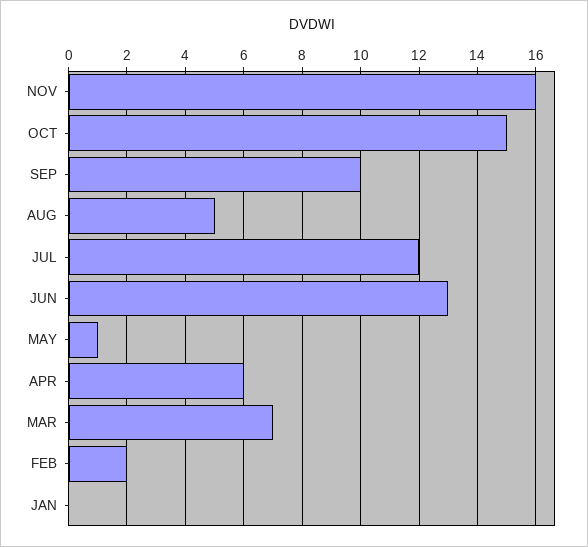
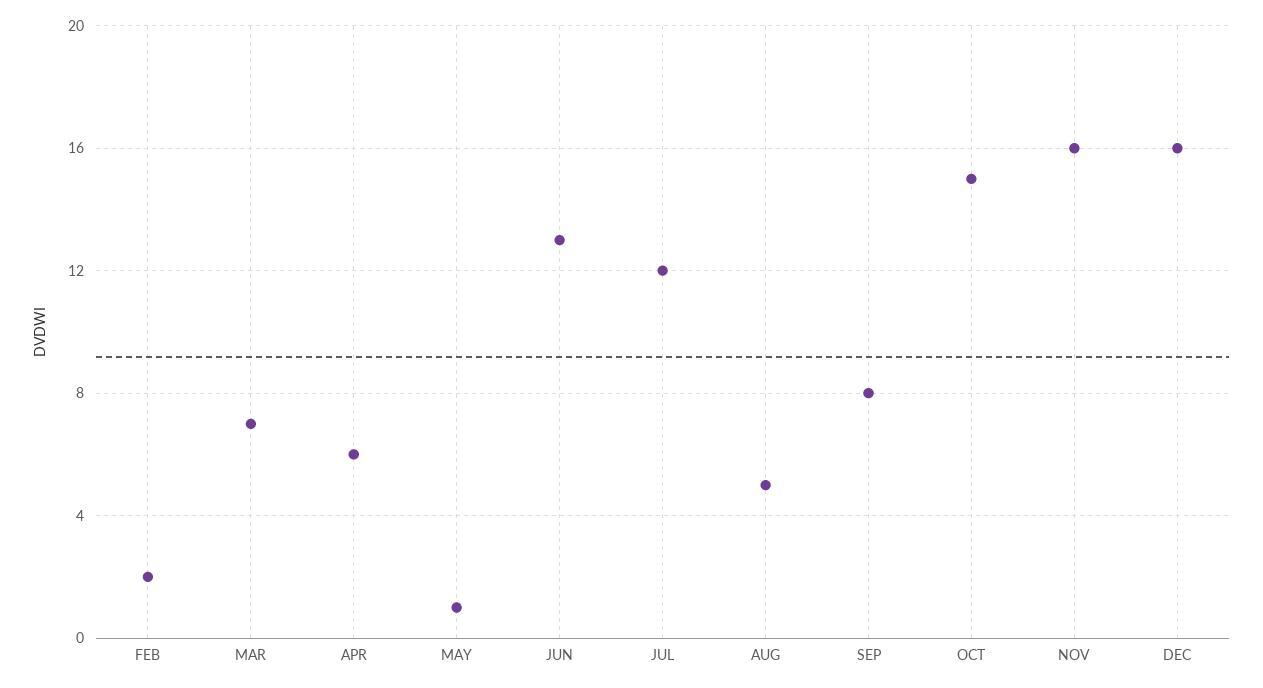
SEP: 10 -> 8
JAN: 0 -> none
DEC: none -> 16

